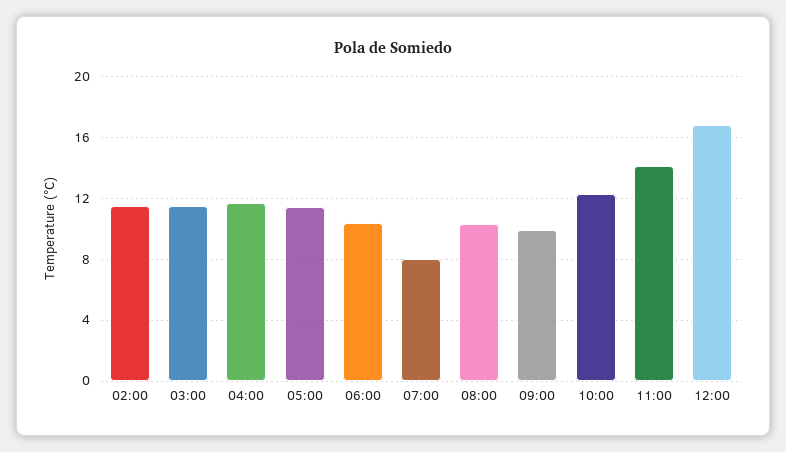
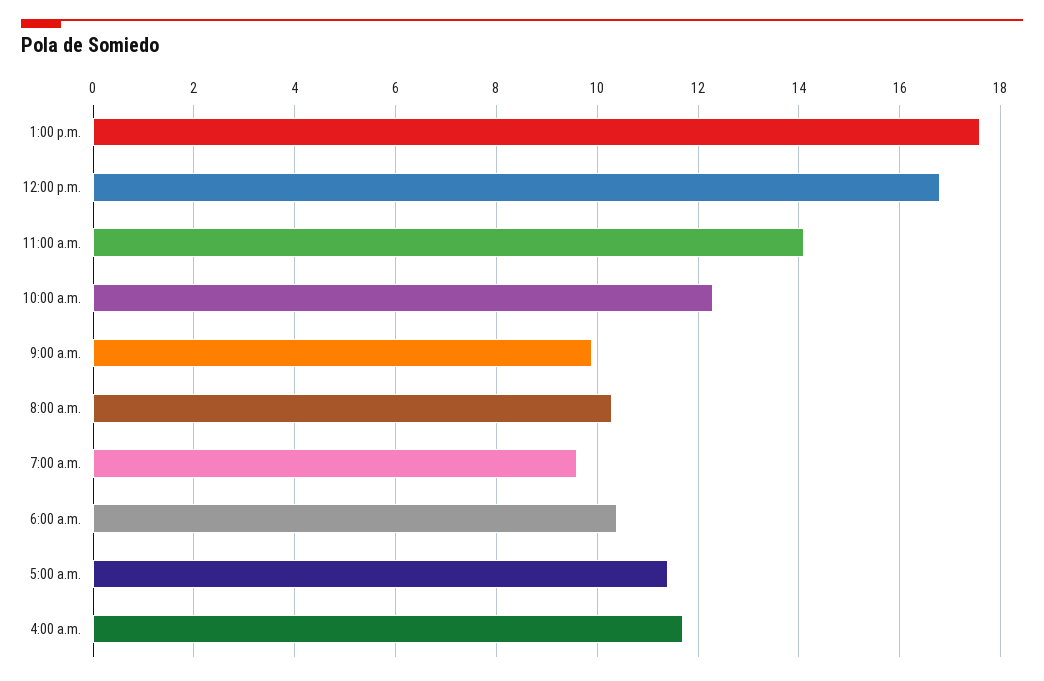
02:00: 11.5 -> none
03:00: 11.5 -> none
07:00: 8 -> 9.5
1:00 p.m.: none -> 17.5

